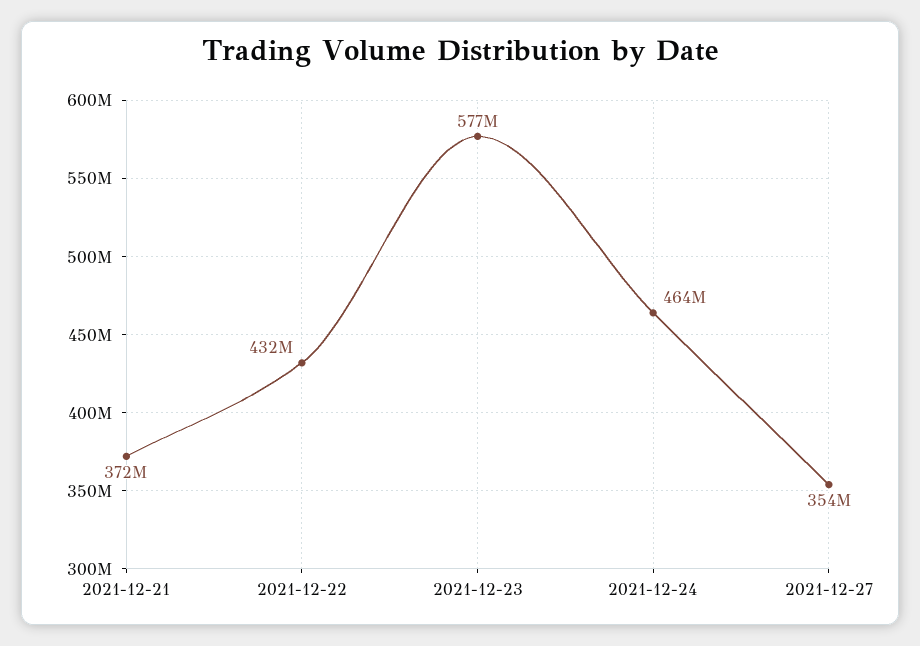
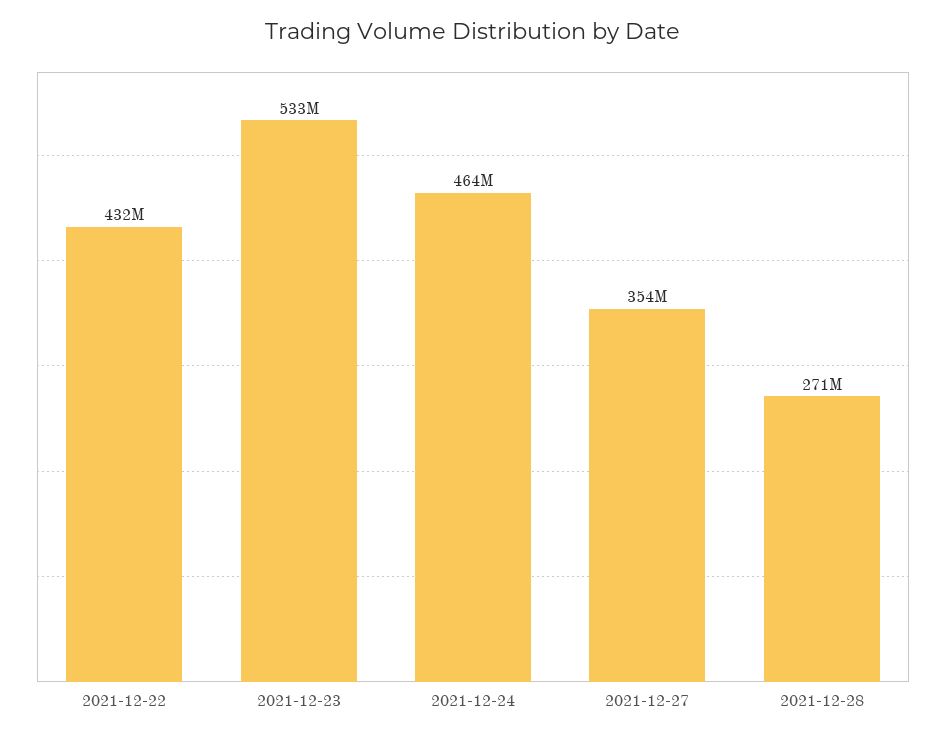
2021-12-21: 372000000 -> none
2021-12-23: 577000000 -> 533000000
2021-12-28: none -> 271000000

